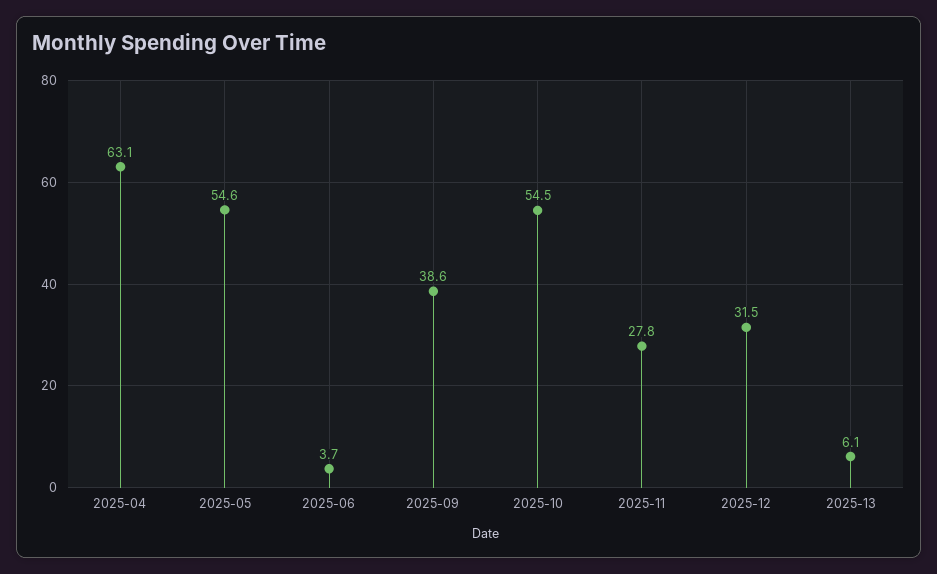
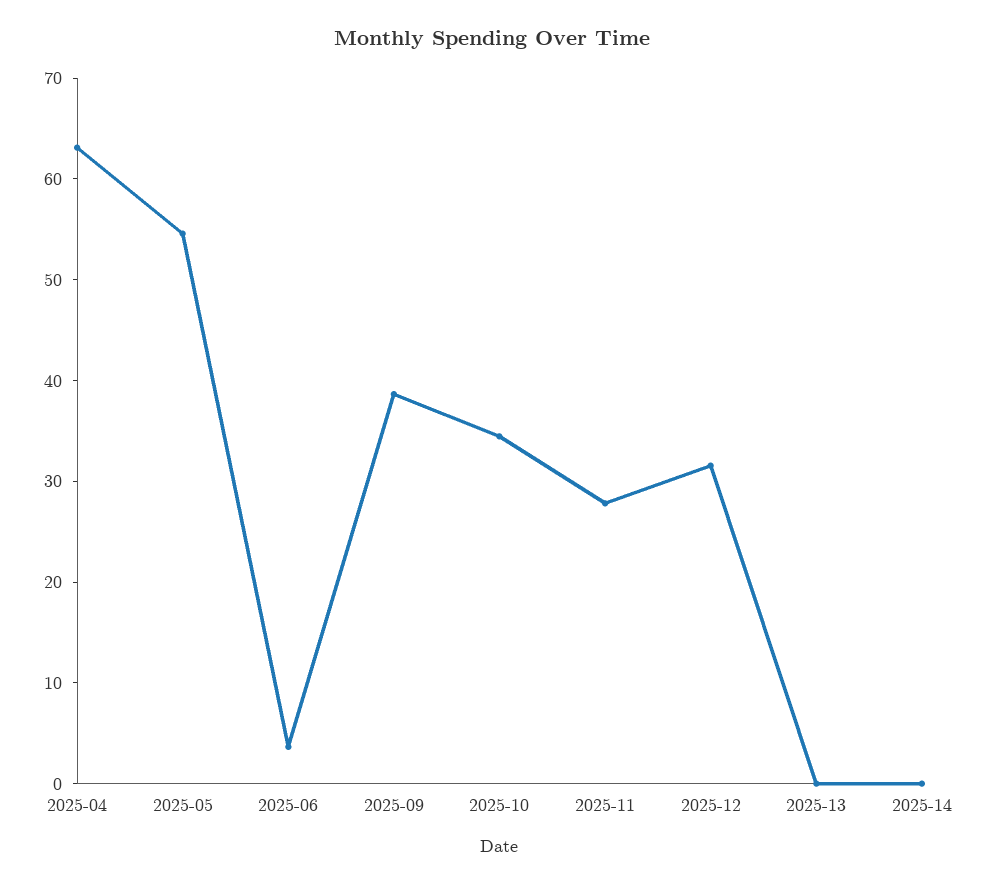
2025-10: 54.5 -> 34
2025-13: 6.1 -> 0
2025-14: none -> 0

